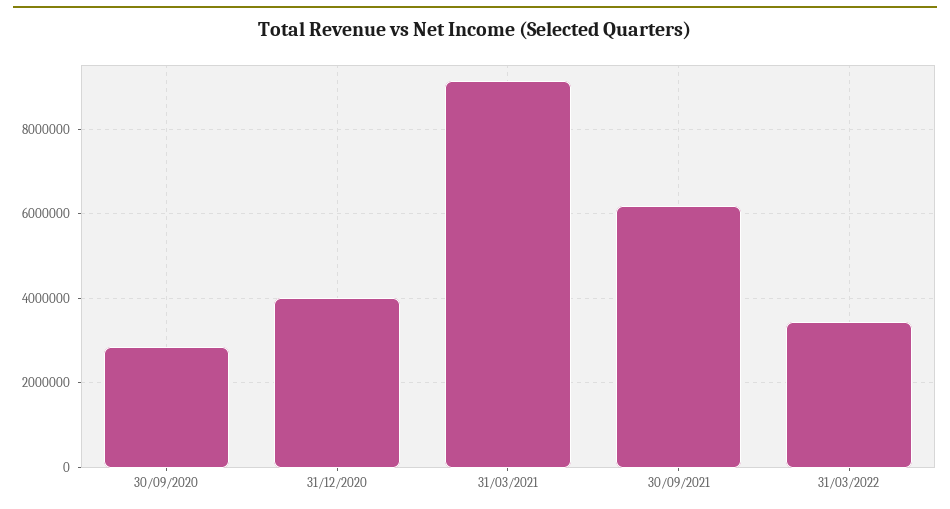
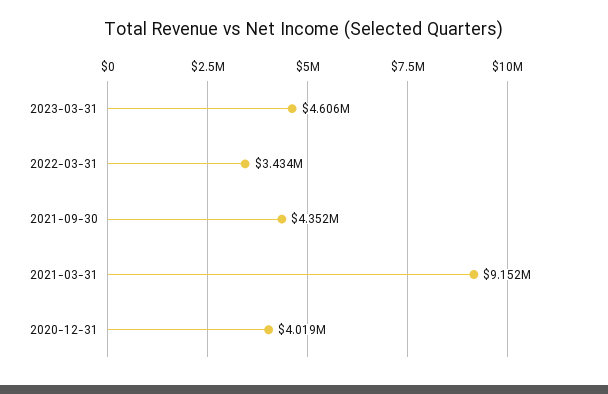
30/09/2020: 2800000 -> none
30/09/2021: 6200000 -> 4352000
2023-03-31: none -> 4606000

